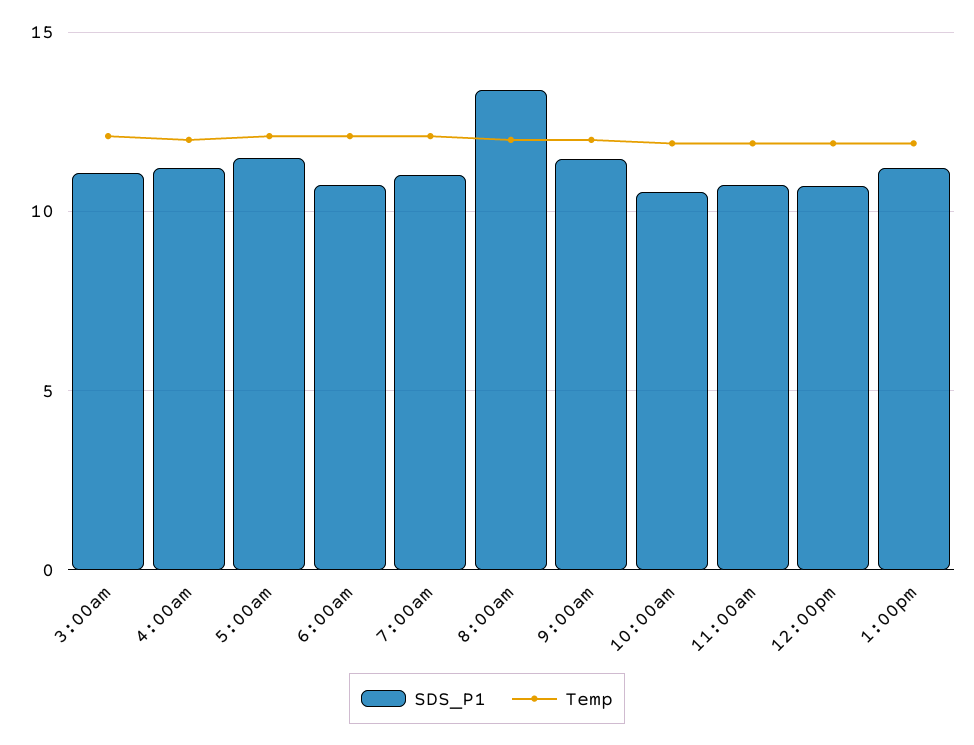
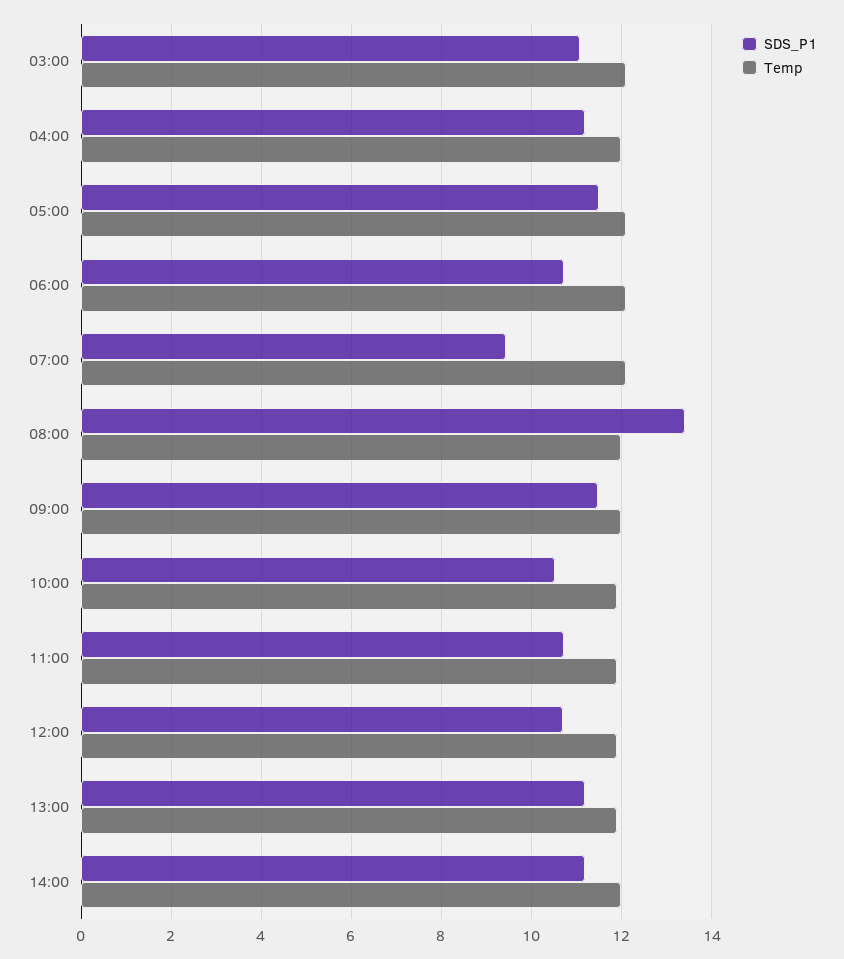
SDS_P1, 7:00am: 11 -> 9.4
SDS_P1, 14:00: none -> 11.2
Temp, 14:00: none -> 12

